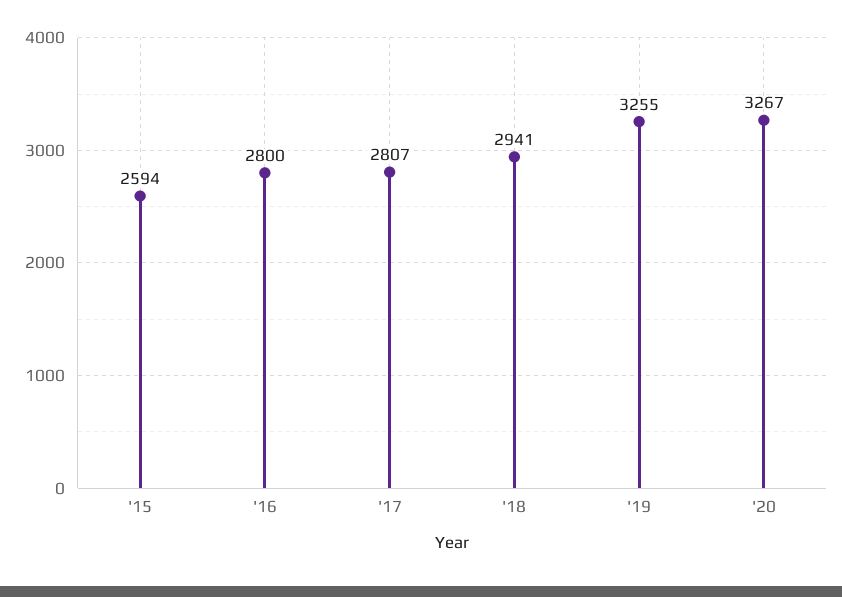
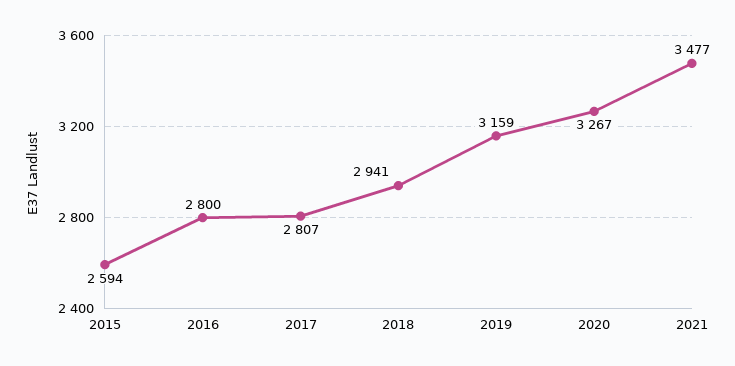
'19: 3255 -> 3159
2021: none -> 3477

